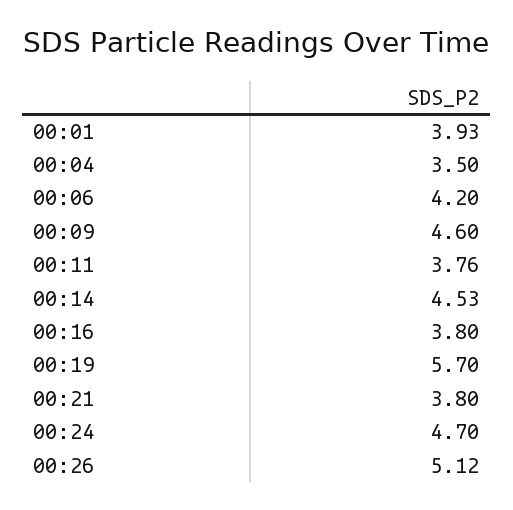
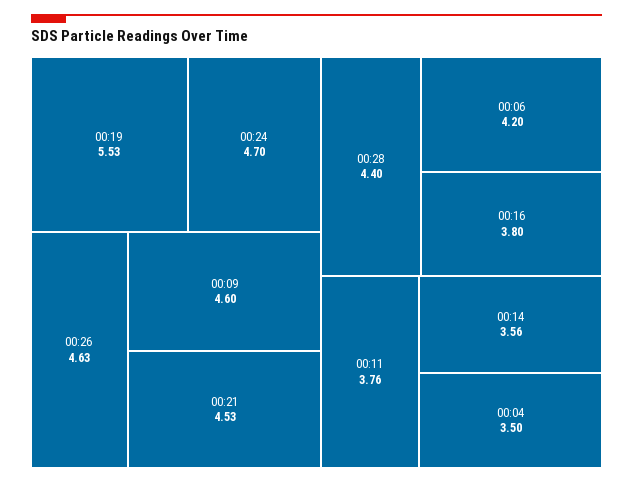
00:01: 3.93 -> none
00:14: 4.53 -> 3.56
00:19: 5.7 -> 5.53
00:21: 3.8 -> 4.53
00:26: 5.12 -> 4.63
00:28: none -> 4.4

